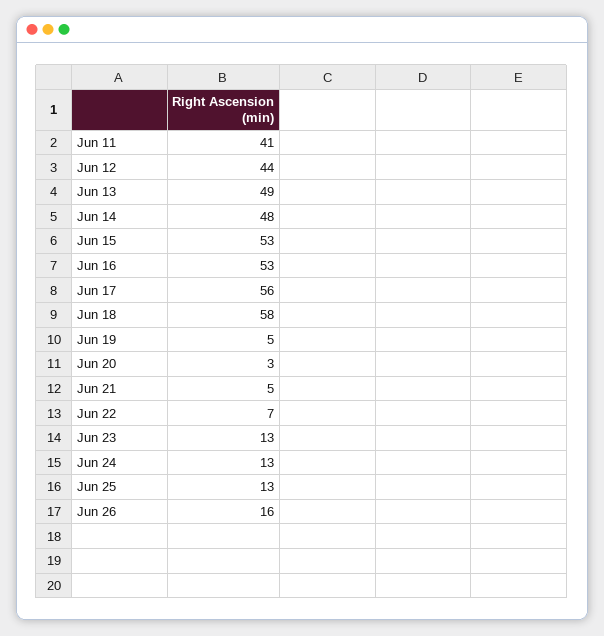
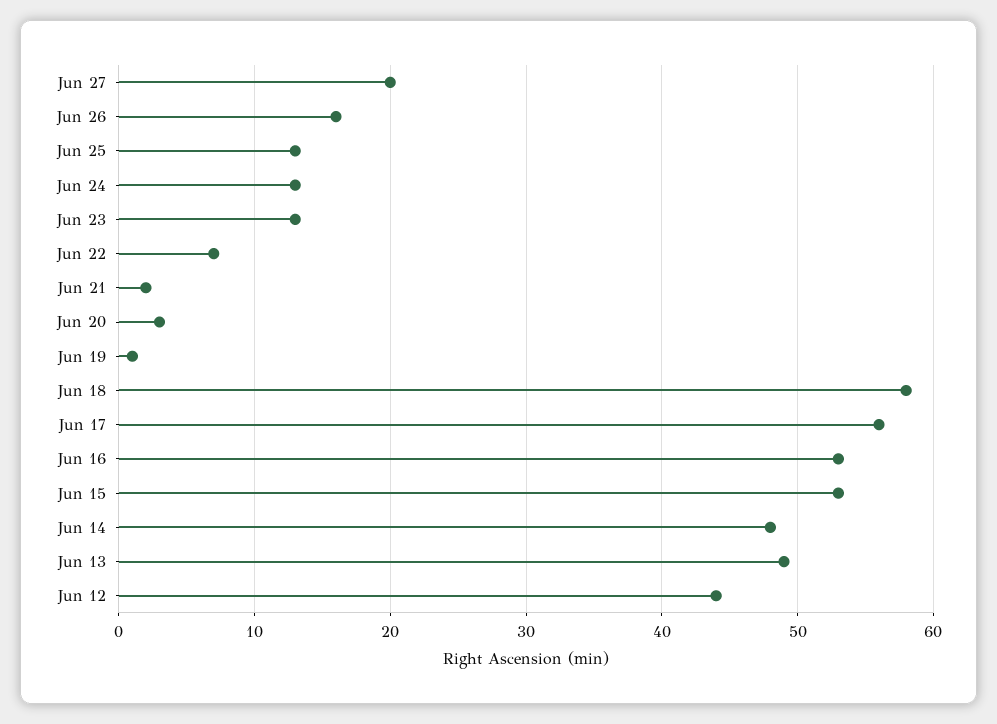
Jun 11: 41 -> none
Jun 19: 5 -> 1
Jun 21: 5 -> 2
Jun 27: none -> 20

